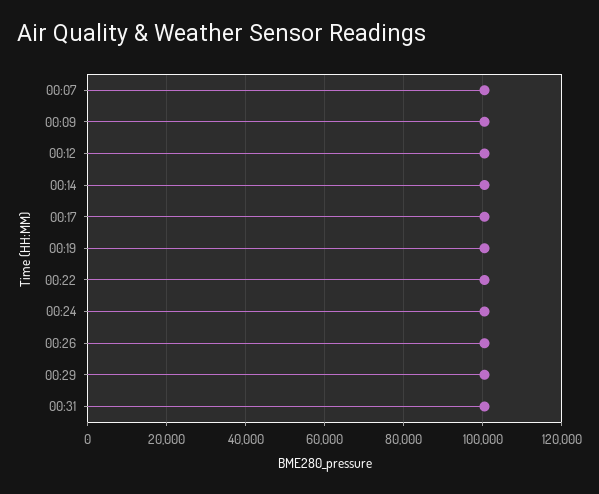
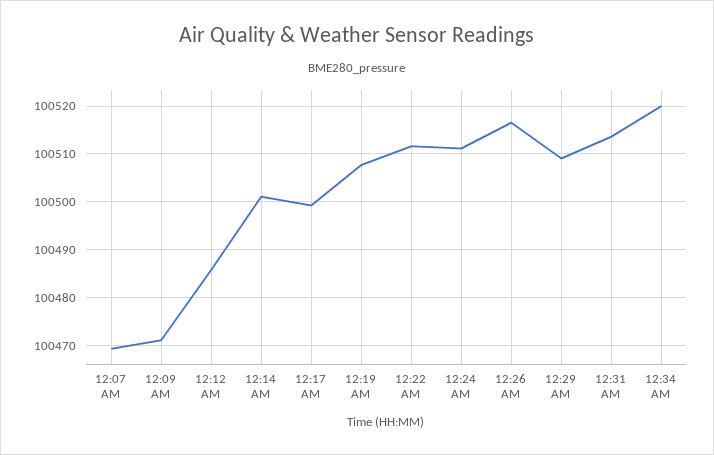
12:34 AM: none -> 100520

